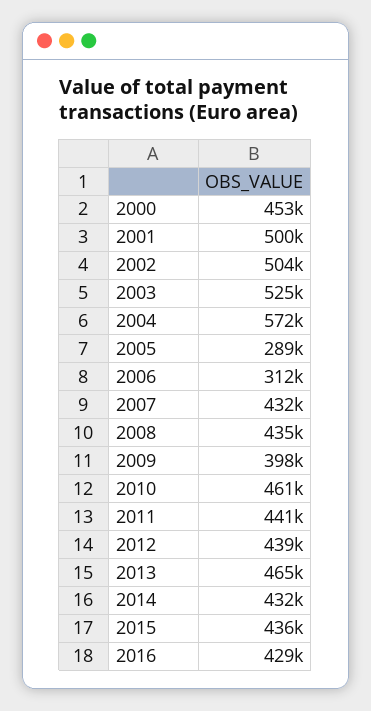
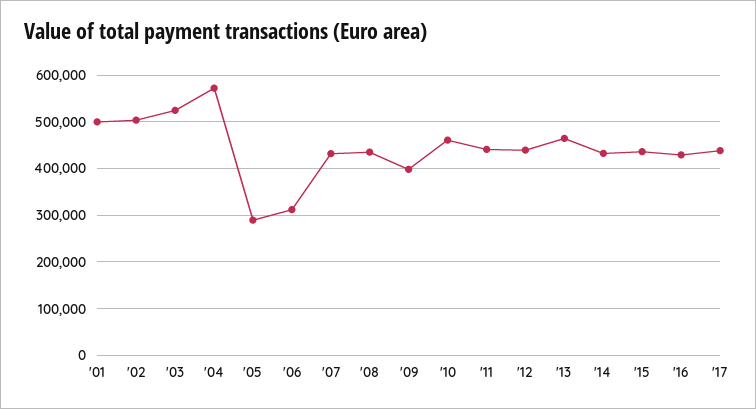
2000: 453000 -> none
'17: none -> 440000

